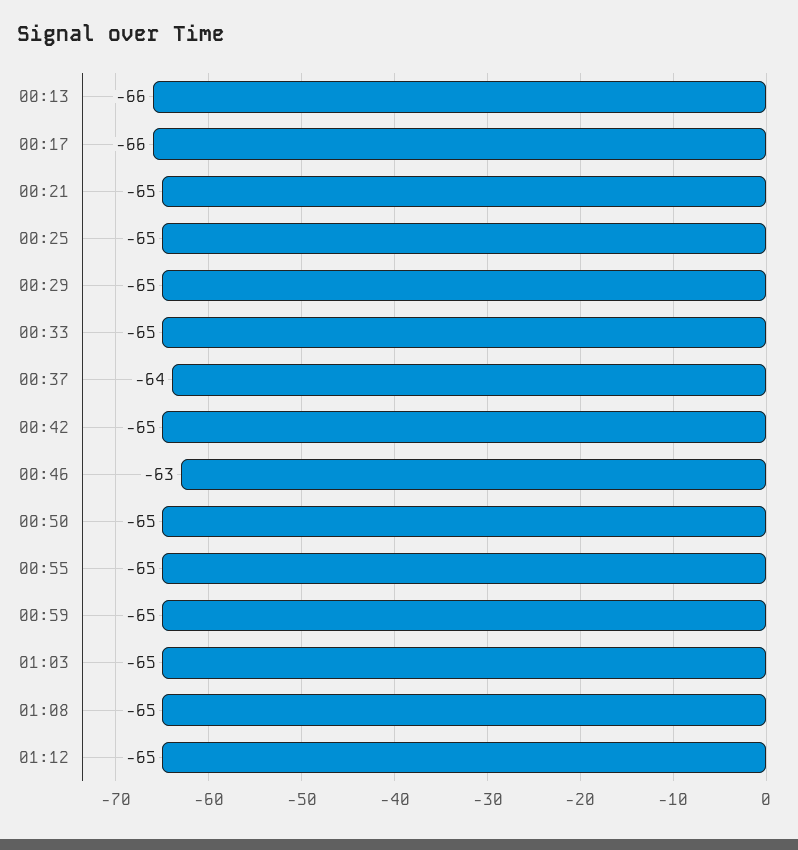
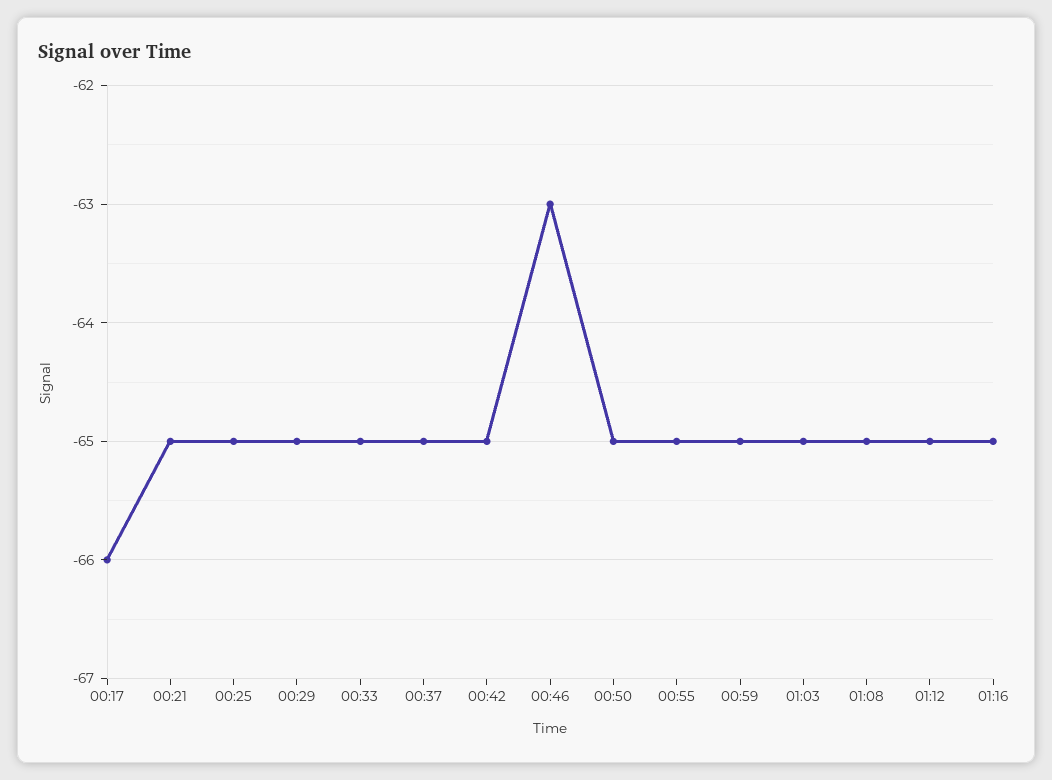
00:13: -66 -> none
00:37: -64 -> -65
01:16: none -> -65

